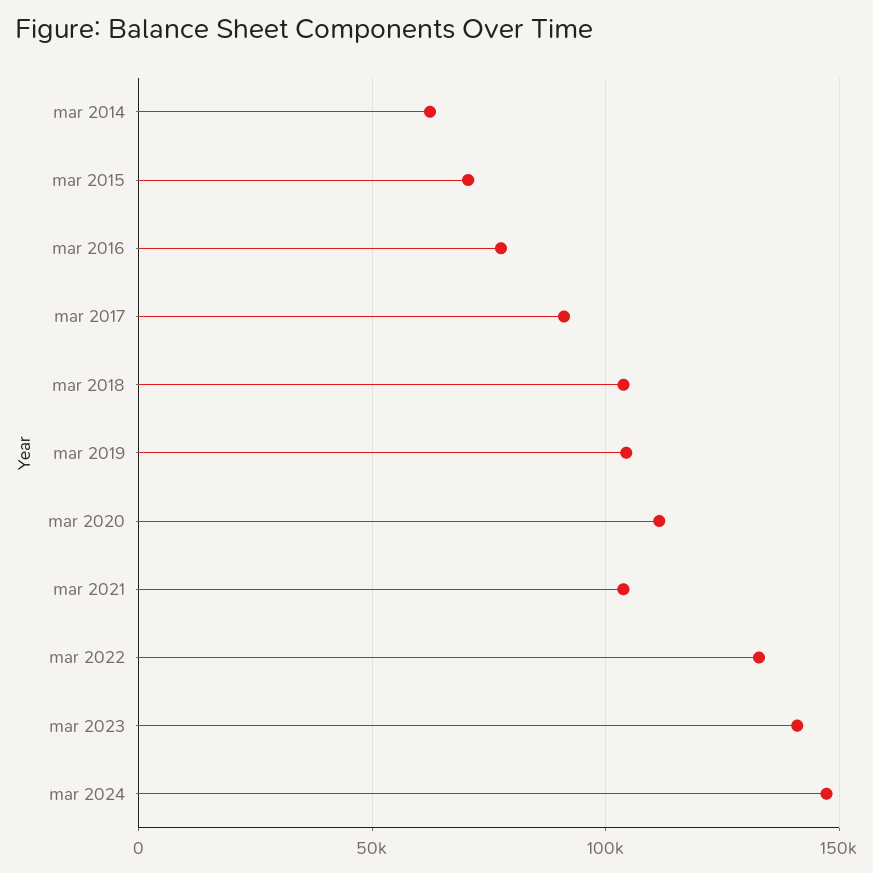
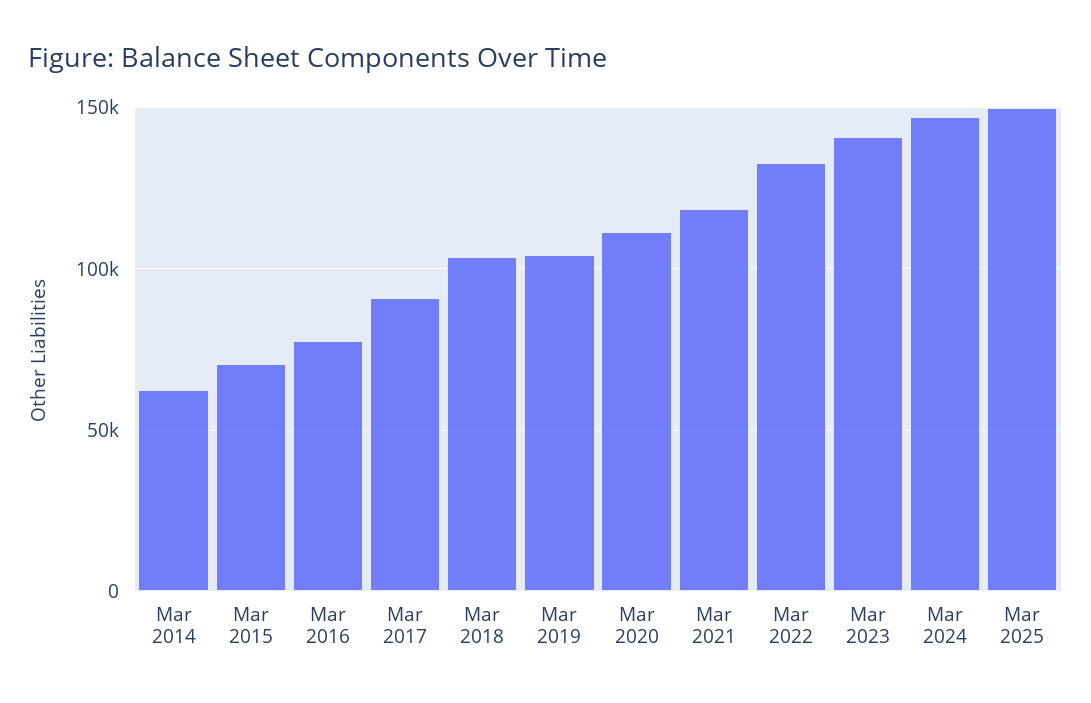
mar 2021: 105000 -> 120000
Mar 2025: none -> 150000

